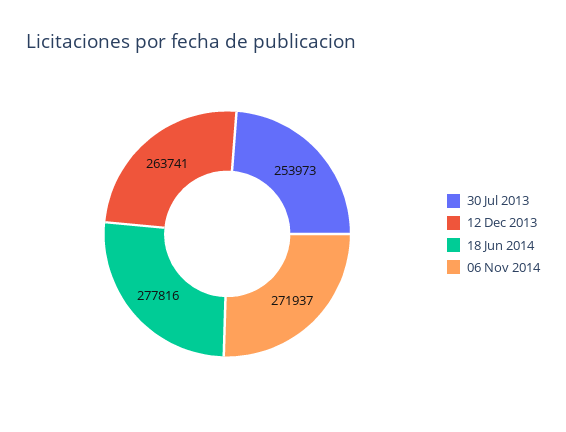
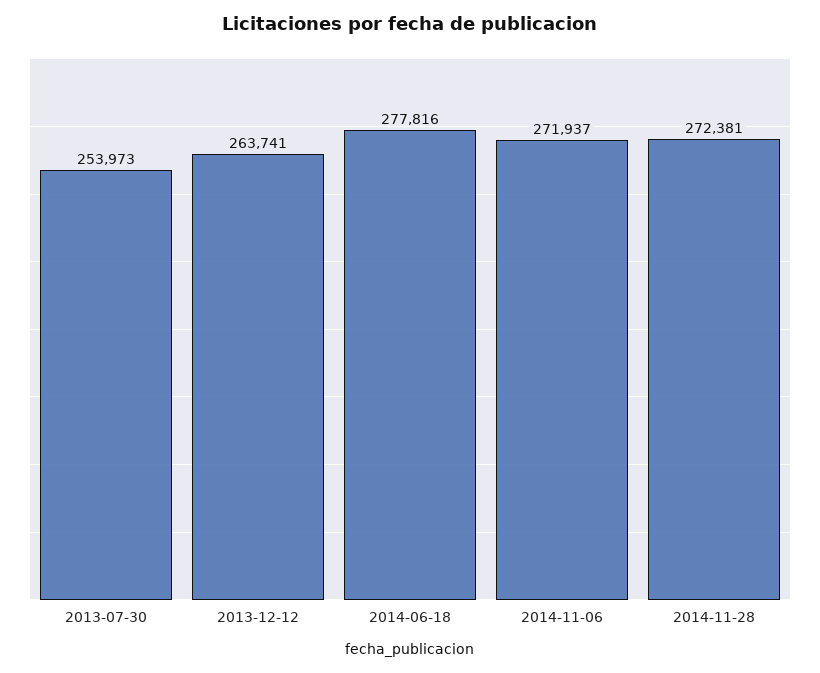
2014-11-28: none -> 272381

